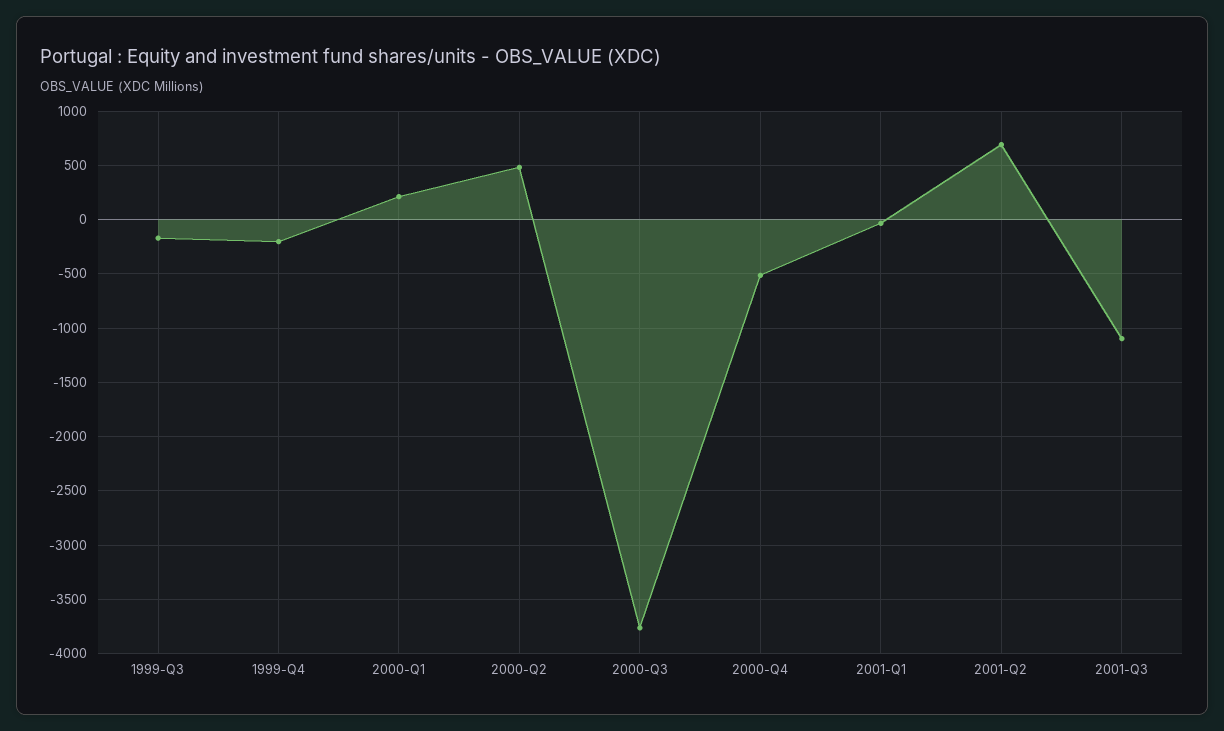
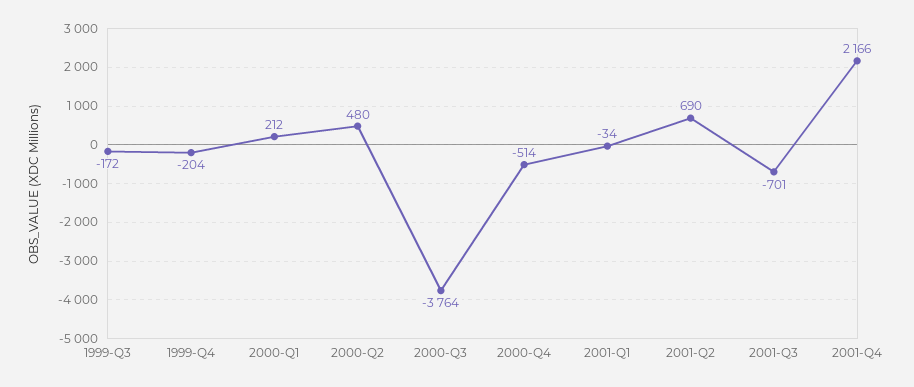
2001-Q3: -1100 -> -701
2001-Q4: none -> 2166

